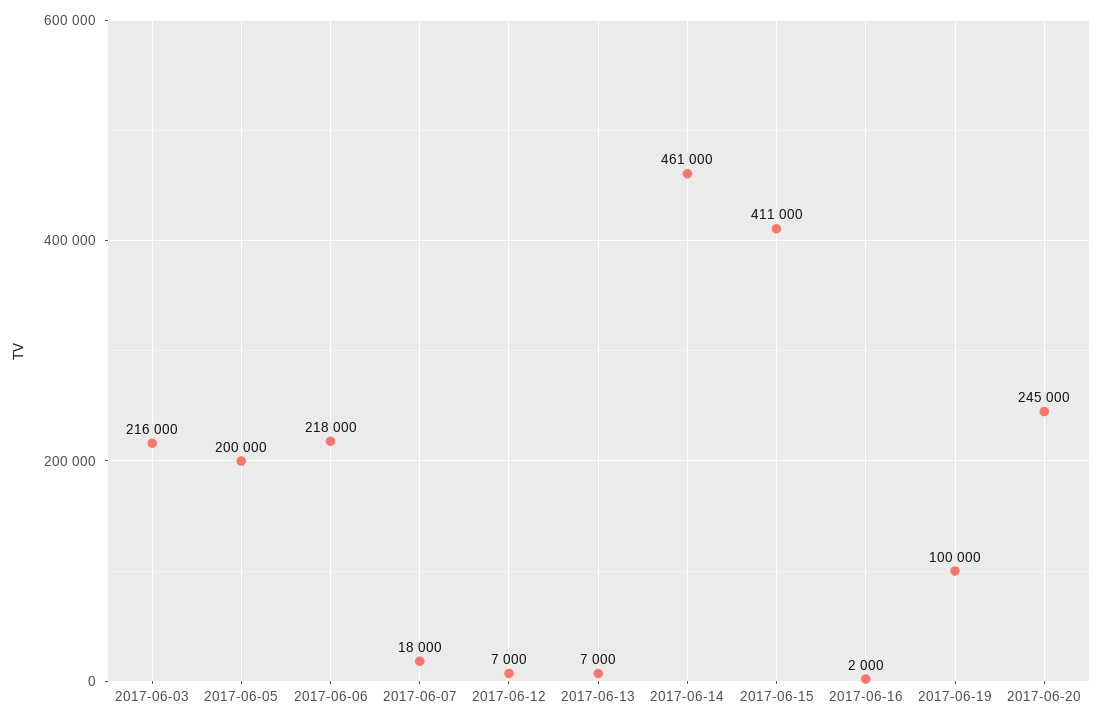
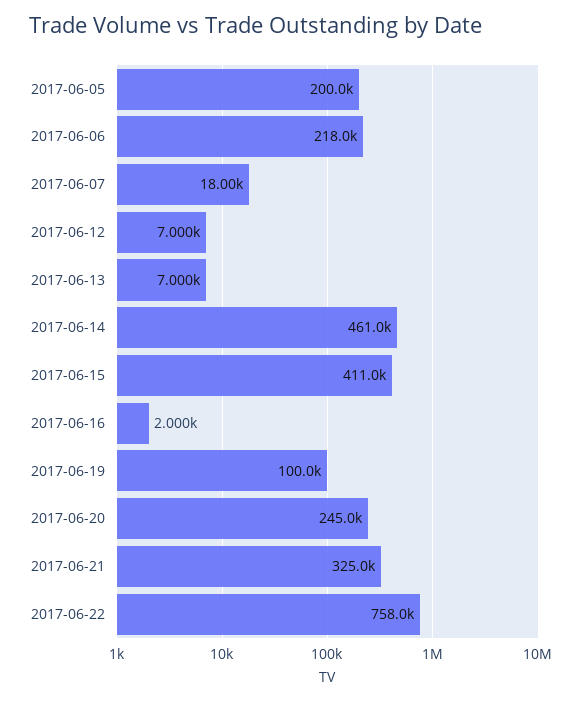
2017-06-03: 216000 -> none
2017-06-21: none -> 325000
2017-06-22: none -> 758000

